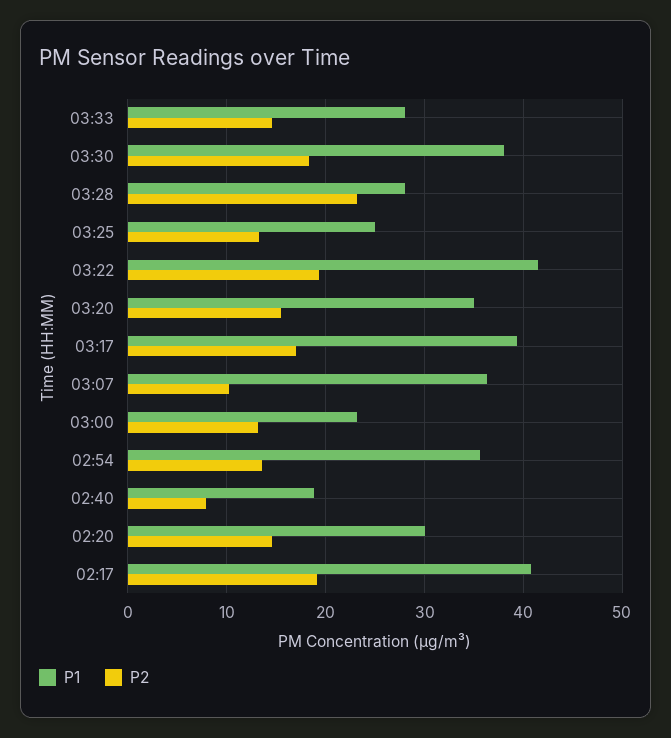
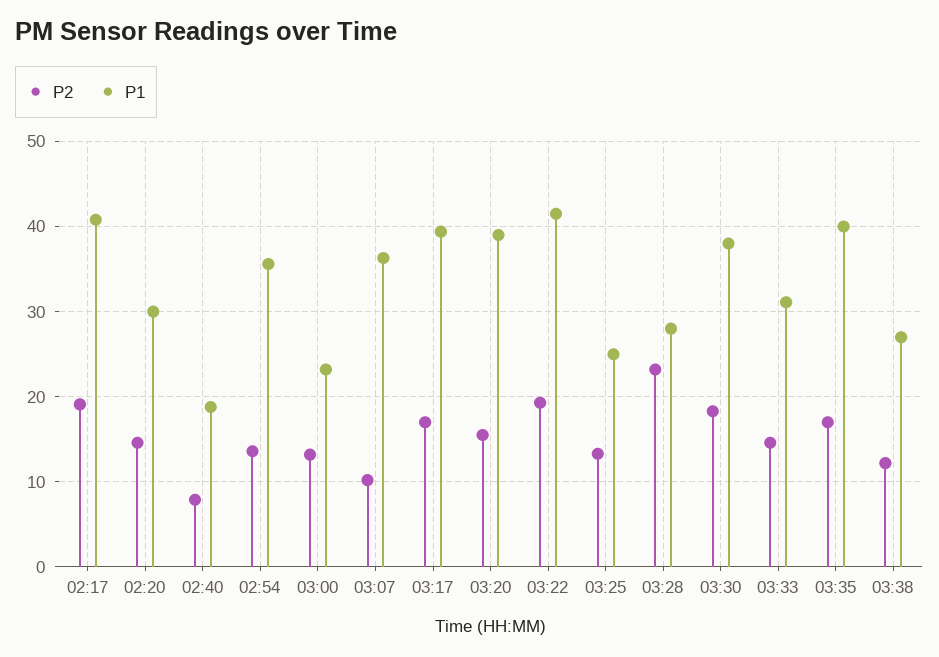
P1, 03:33: 28 -> 31
P1, 03:20: 35 -> 39
P2, 03:35: none -> 17
P1, 03:35: none -> 40
P2, 03:38: none -> 12
P1, 03:38: none -> 27

